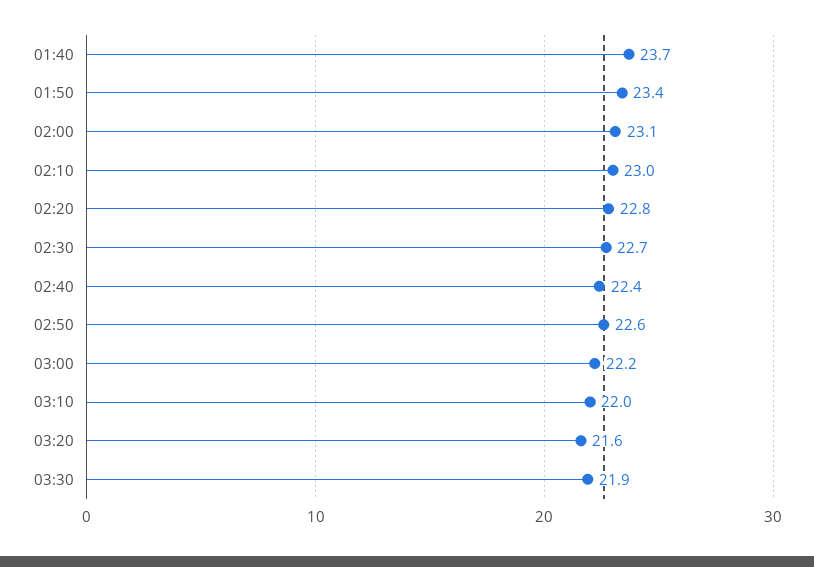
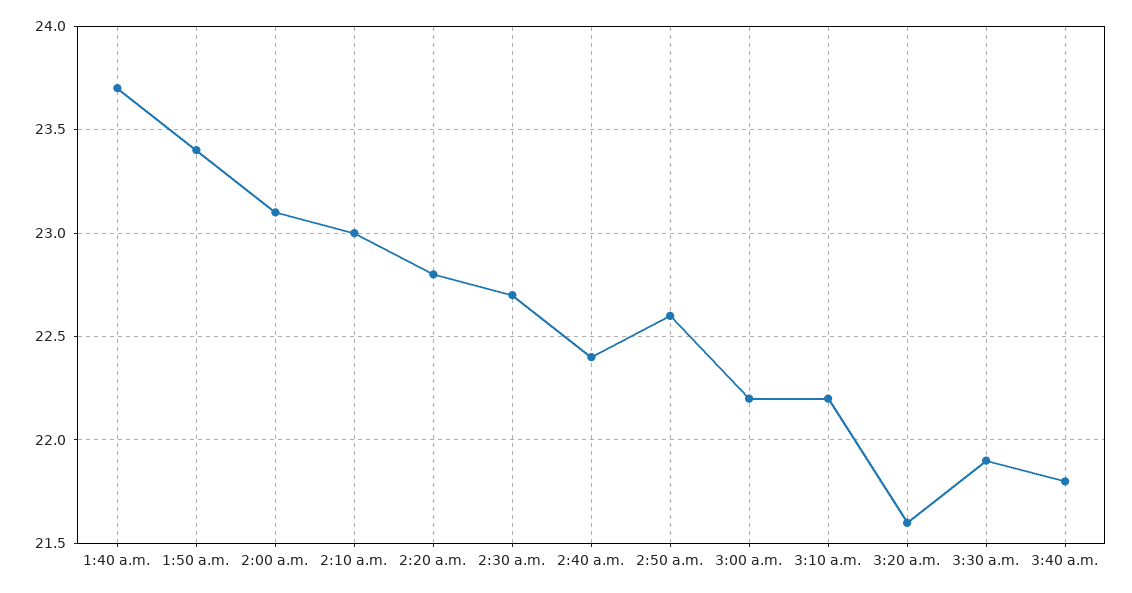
03:10: 22 -> 22.2
3:40 a.m.: none -> 21.8

